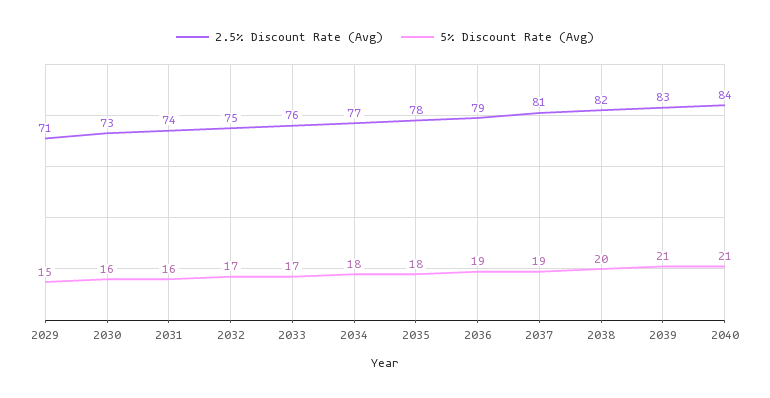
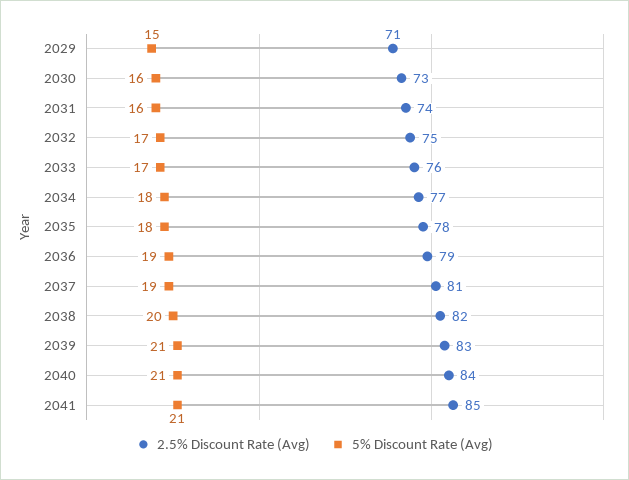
2.5% Discount Rate (Avg), 2041: none -> 85
5% Discount Rate (Avg), 2041: none -> 21

